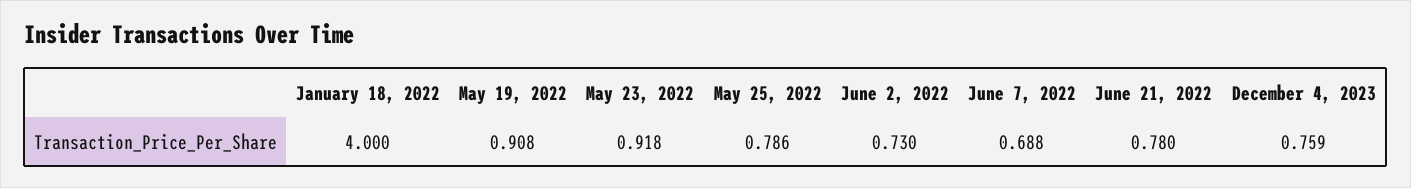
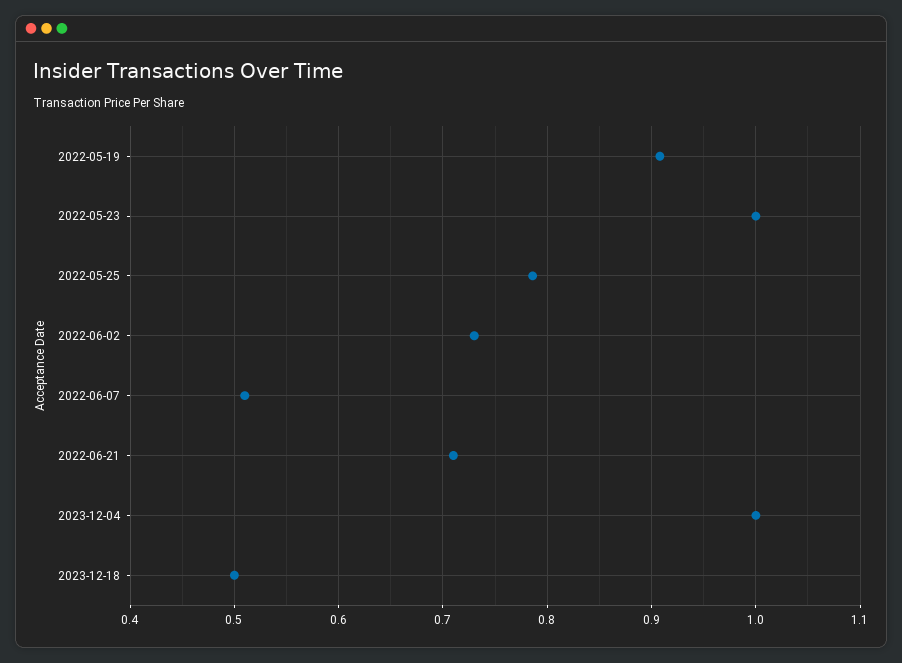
January 18, 2022: 4 -> none
May 23, 2022: 0.918 -> 1
June 7, 2022: 0.688 -> 0.51
June 21, 2022: 0.78 -> 0.71
December 4, 2023: 0.759 -> 1
2023-12-18: none -> 0.5

